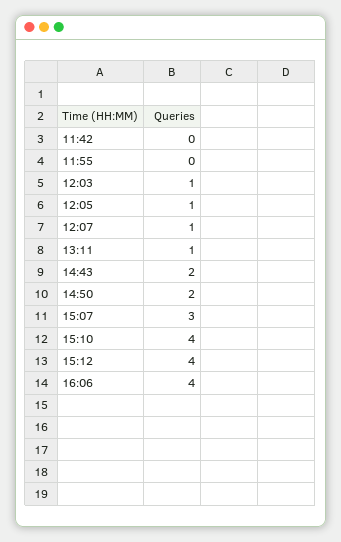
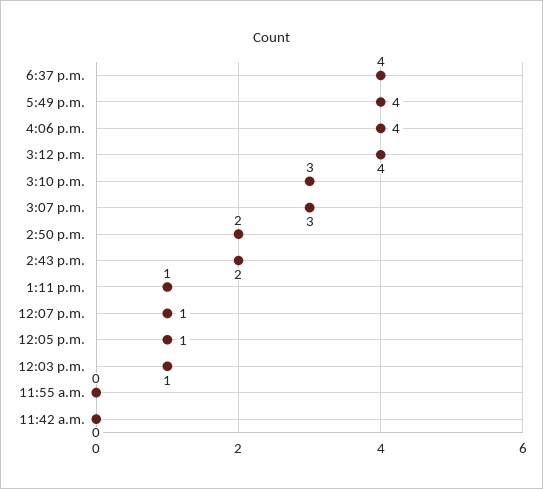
15:10: 4 -> 3
6:37 p.m.: none -> 4
5:49 p.m.: none -> 4

